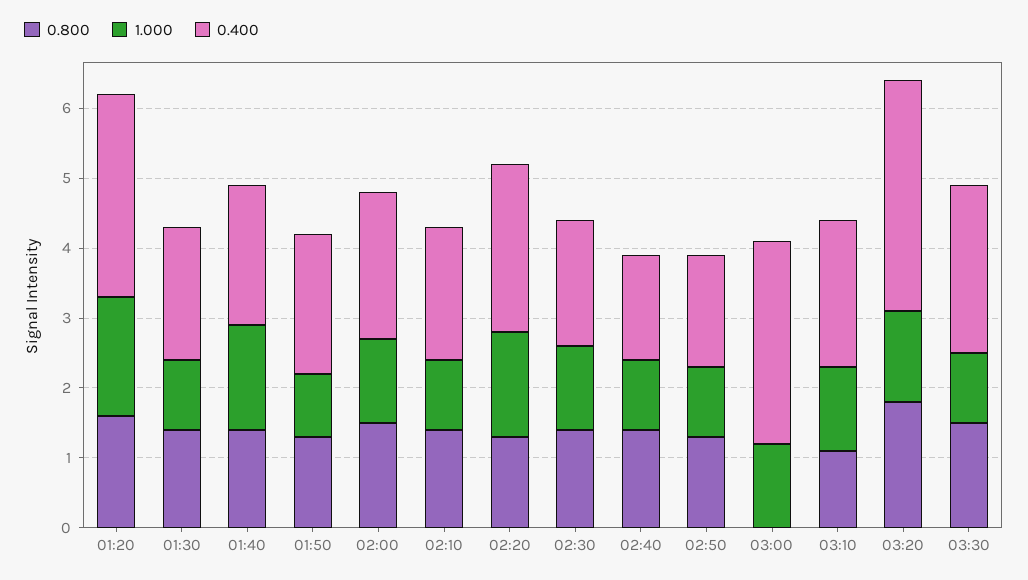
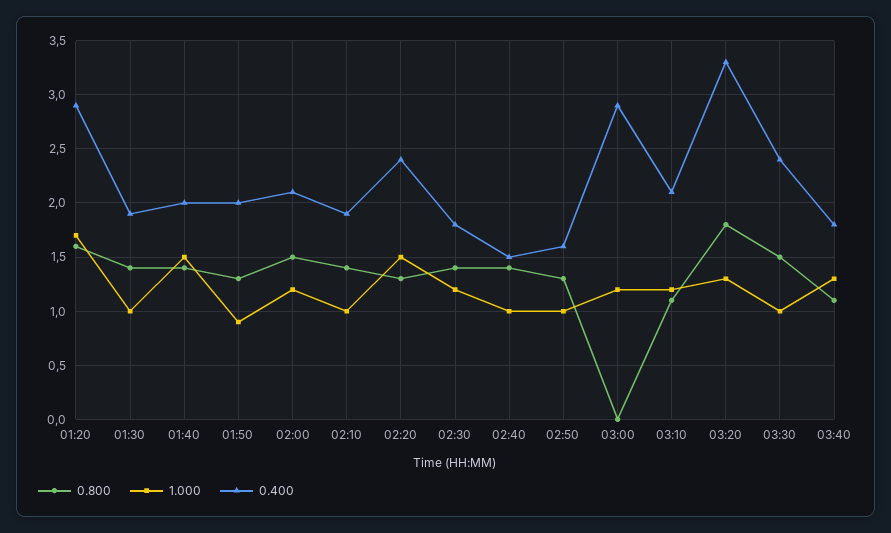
0.800, 03:40: none -> 1.1
1.000, 03:40: none -> 1.3
0.400, 03:40: none -> 1.8

